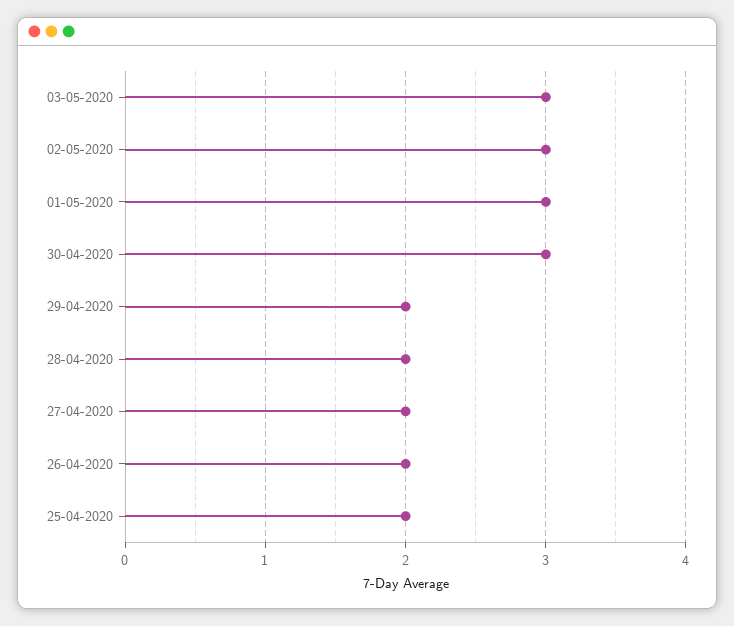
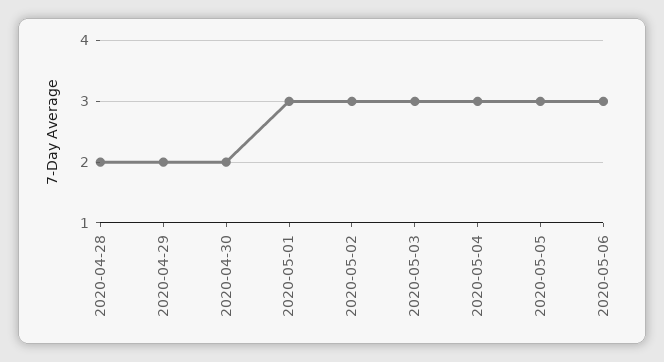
30-04-2020: 3 -> 2
27-04-2020: 2 -> none
26-04-2020: 2 -> none
25-04-2020: 2 -> none
2020-05-04: none -> 3
2020-05-05: none -> 3
2020-05-06: none -> 3

